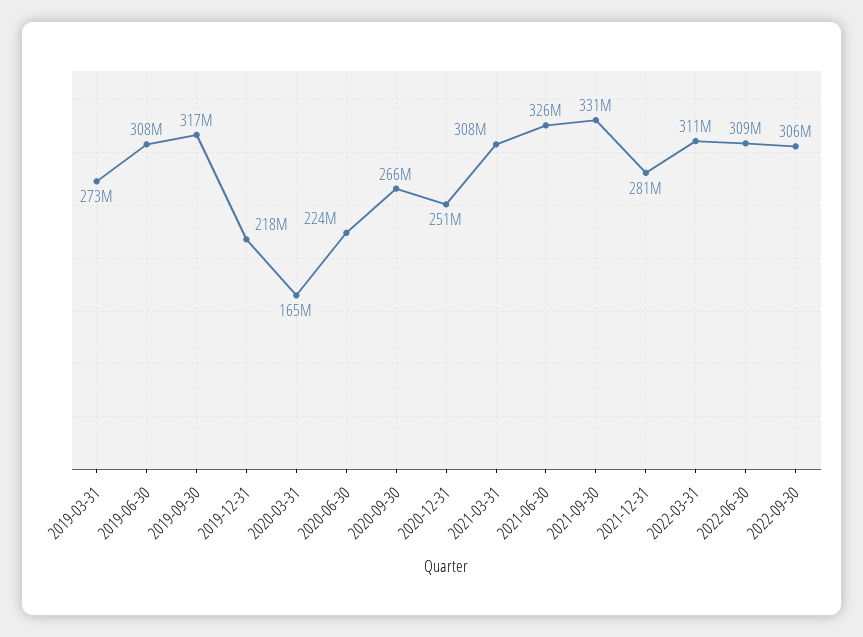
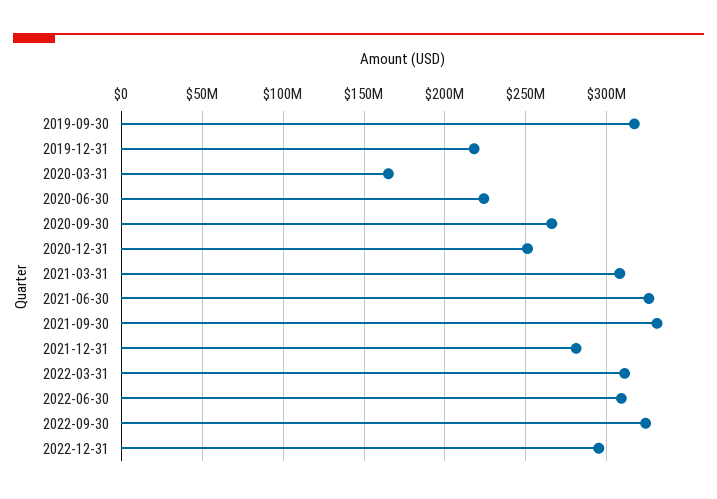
2019-03-31: 273000000 -> none
2019-06-30: 308000000 -> none
2022-09-30: 306000000 -> 325000000
2022-12-31: none -> 295000000

